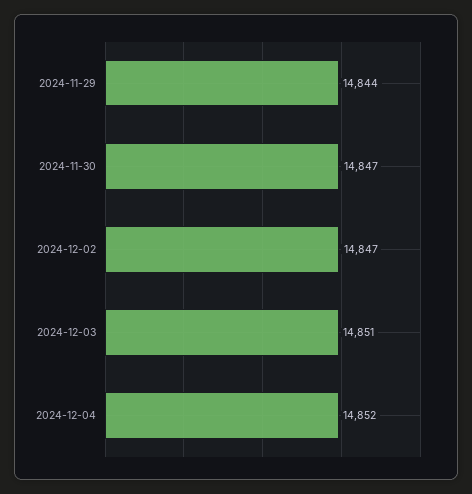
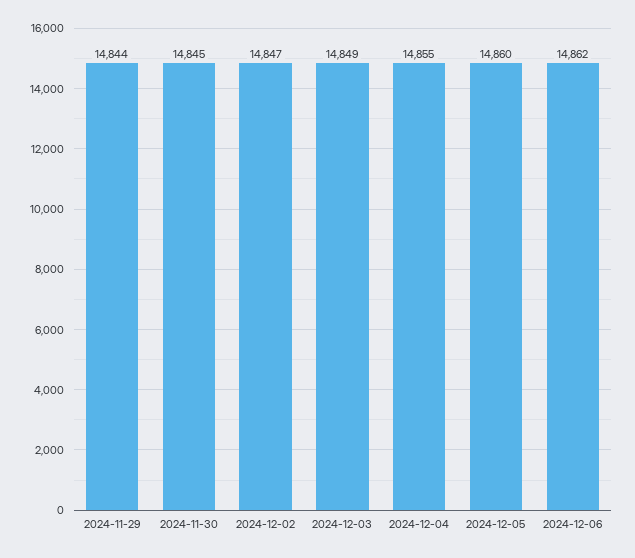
2024-11-30: 14847 -> 14845
2024-12-03: 14851 -> 14849
2024-12-04: 14852 -> 14855
2024-12-05: none -> 14860
2024-12-06: none -> 14862

